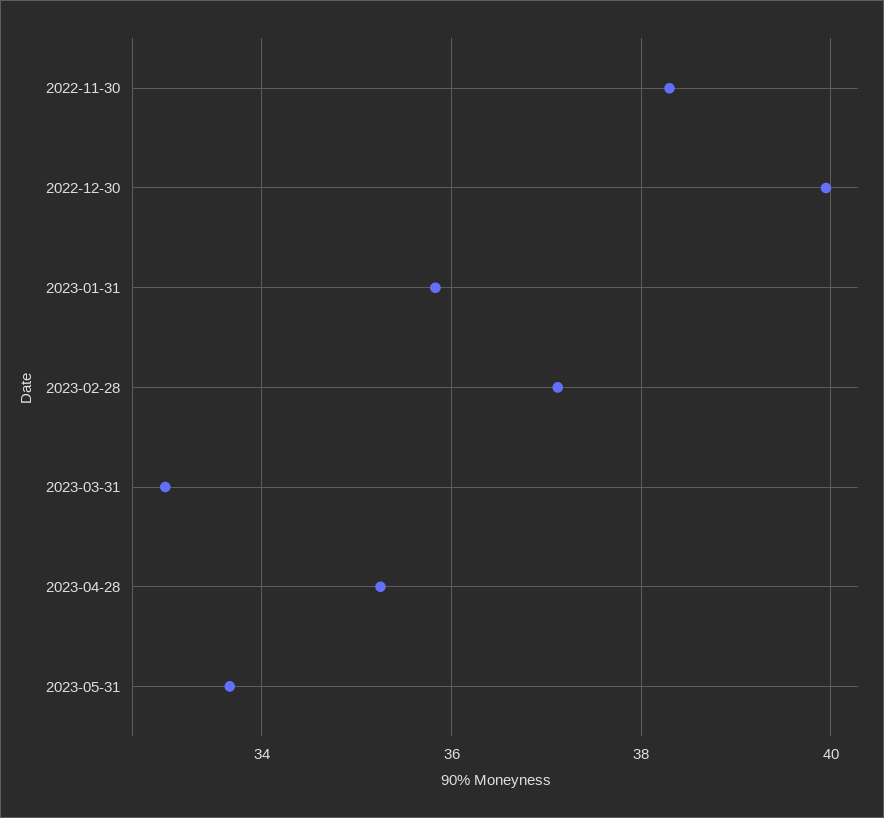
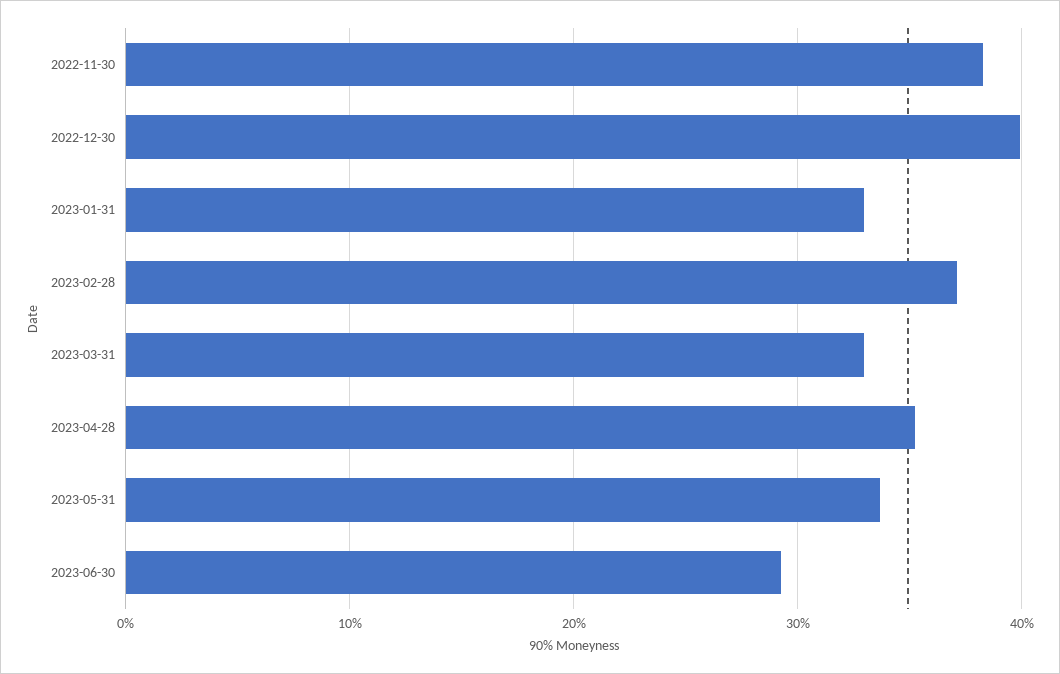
2023-01-31: 35.8 -> 33
2023-06-30: none -> 29

